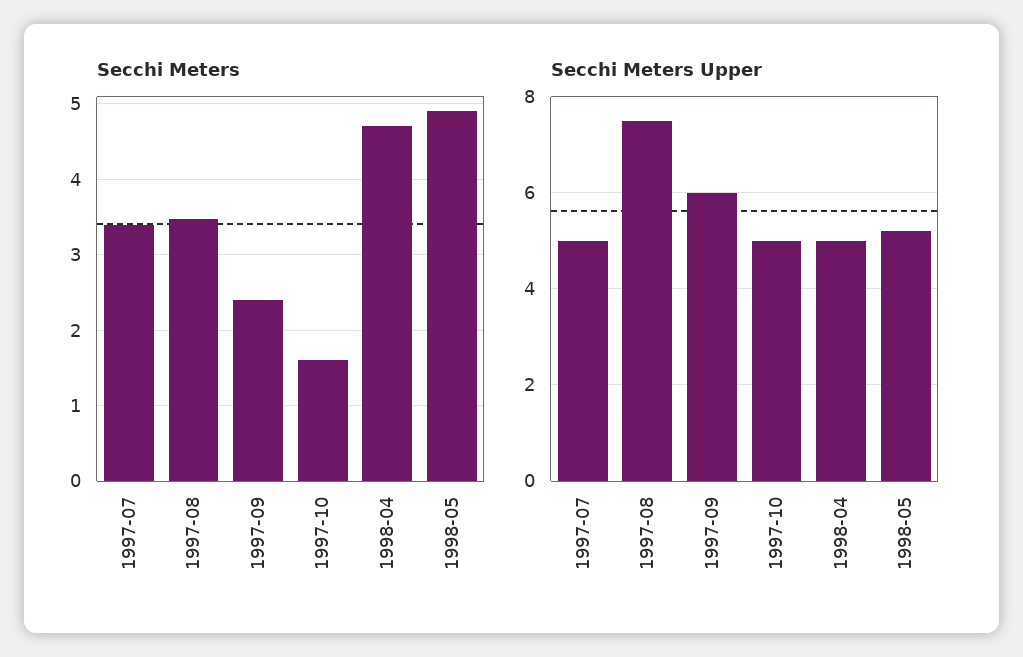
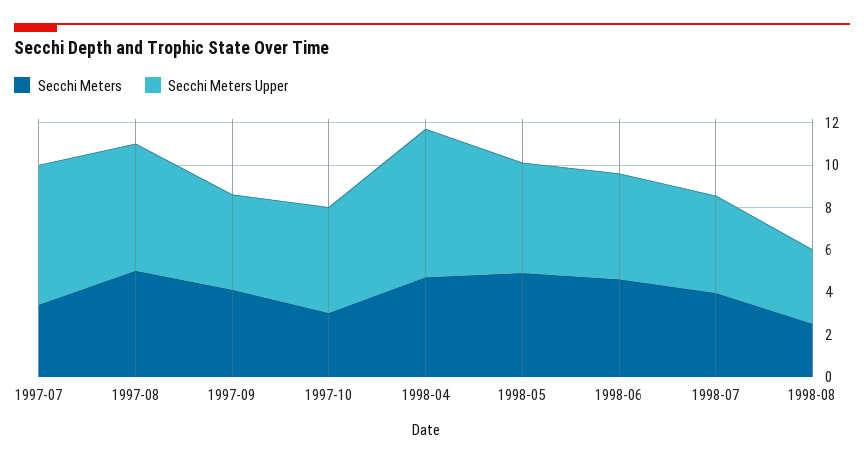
Secchi Meters, 1997-08: 3.5 -> 5
Secchi Meters, 1997-09: 2.4 -> 4
Secchi Meters, 1997-10: 1.6 -> 3
Secchi Meters Upper, 1997-07: 5 -> 6.5
Secchi Meters Upper, 1997-08: 7.5 -> 6
Secchi Meters Upper, 1997-09: 6 -> 4.5
Secchi Meters Upper, 1998-04: 5 -> 7
Secchi Meters, 1998-06: none -> 4.5
Secchi Meters Upper, 1998-06: none -> 5
Secchi Meters, 1998-07: none -> 4
Secchi Meters Upper, 1998-07: none -> 4.5
Secchi Meters, 1998-08: none -> 2.5
Secchi Meters Upper, 1998-08: none -> 3.5

